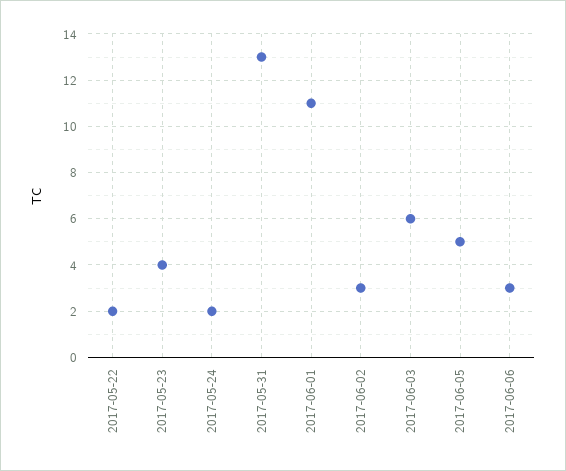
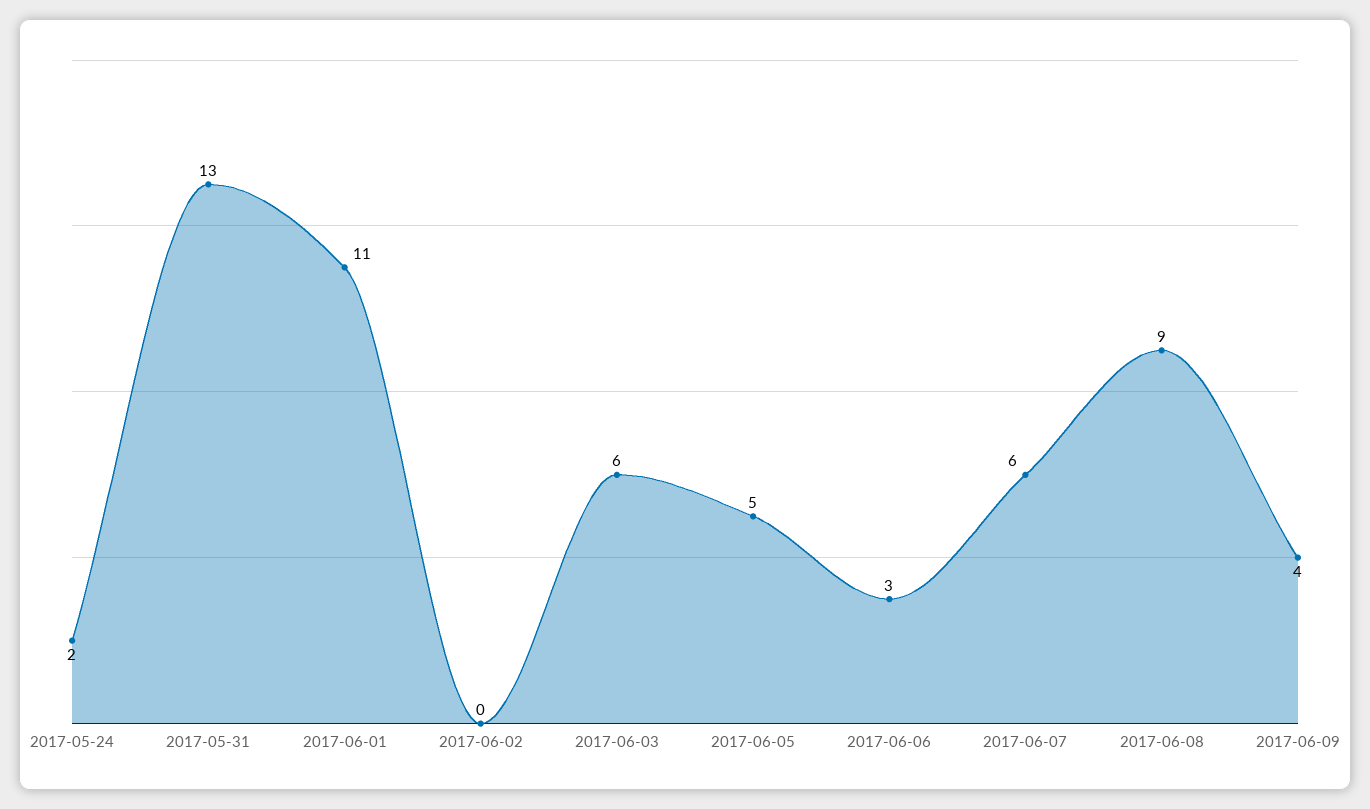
2017-05-22: 2 -> none
2017-05-23: 4 -> none
2017-06-02: 3 -> 0
2017-06-07: none -> 6
2017-06-08: none -> 9
2017-06-09: none -> 4

